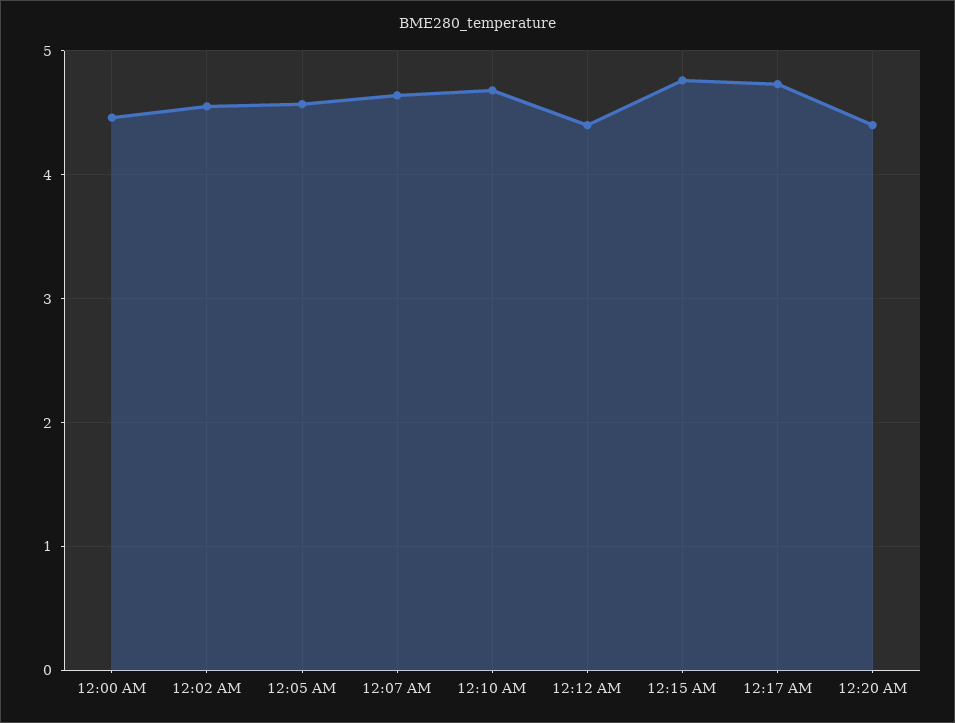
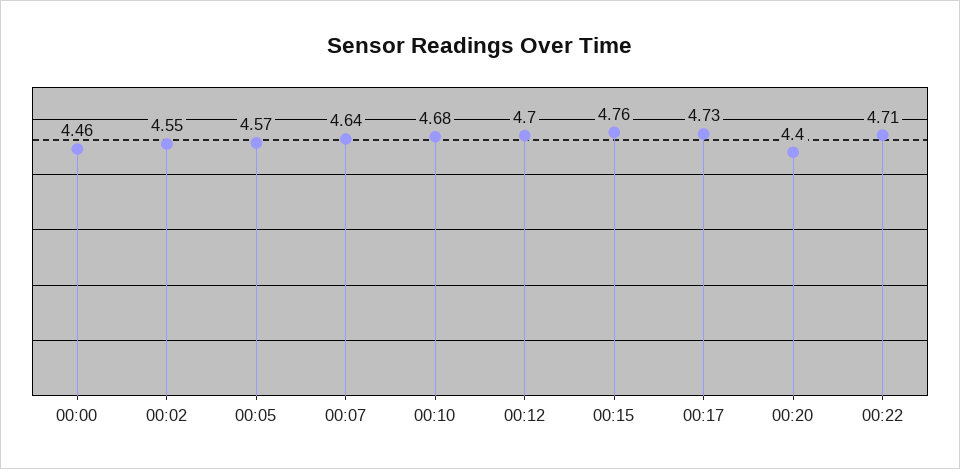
12:12 AM: 4.4 -> 4.7
00:22: none -> 4.71

